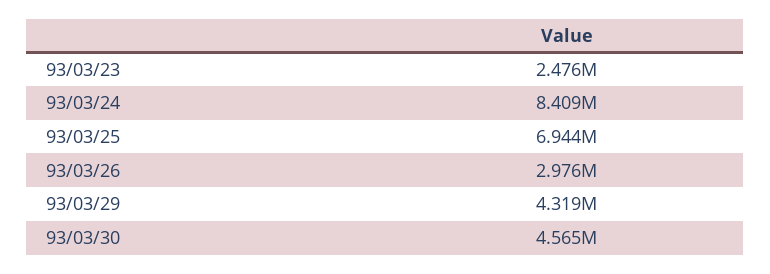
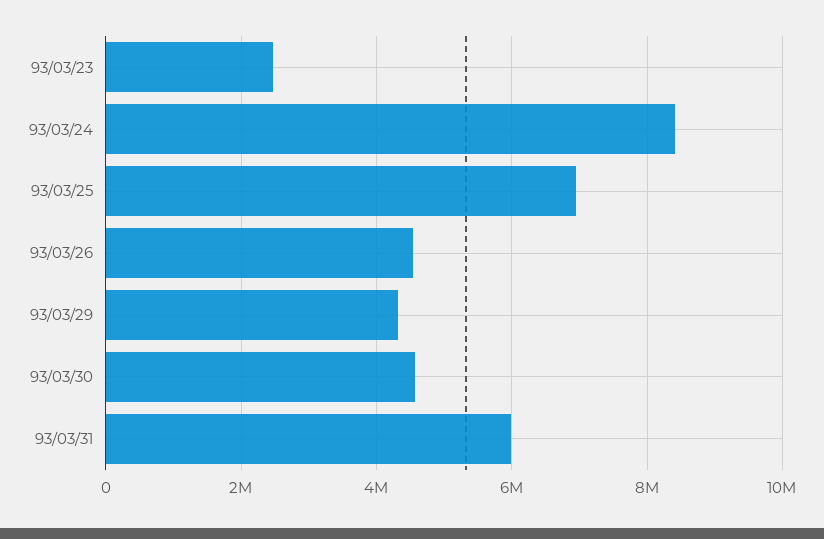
93/03/26: 2976000 -> 4600000
93/03/31: none -> 6000000

